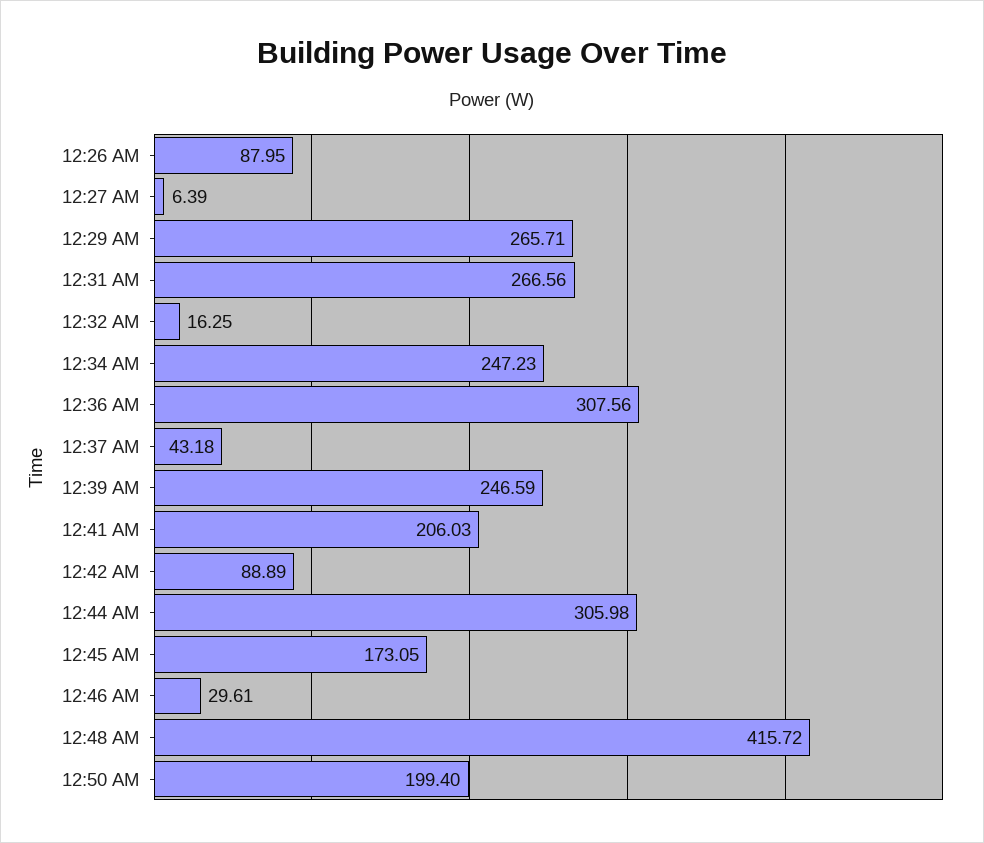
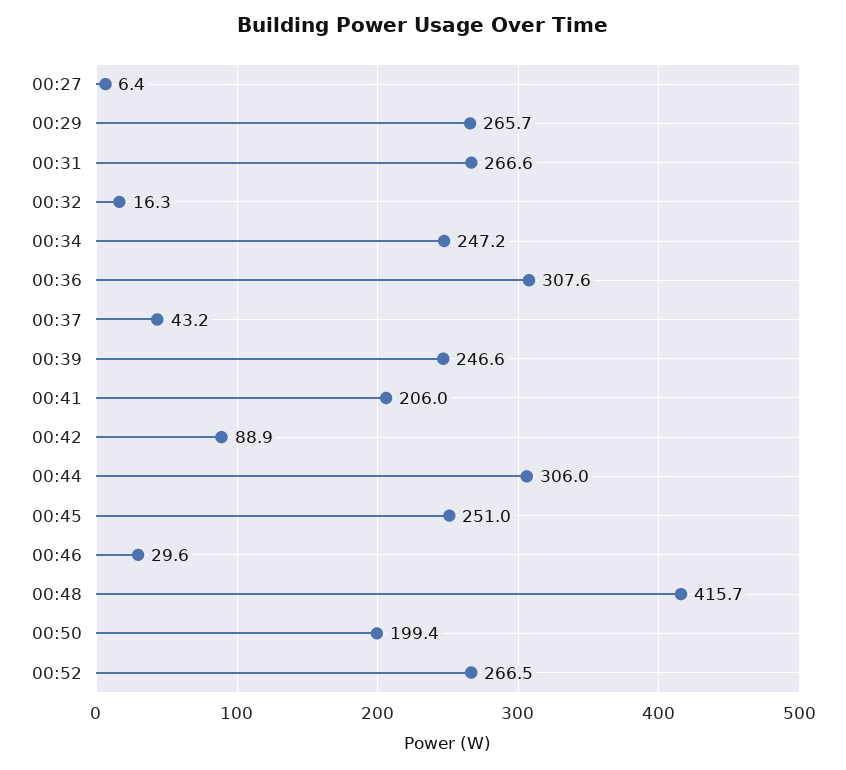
12:26 AM: 87.95 -> none
12:45 AM: 173.05 -> 251
00:52: none -> 266.5

